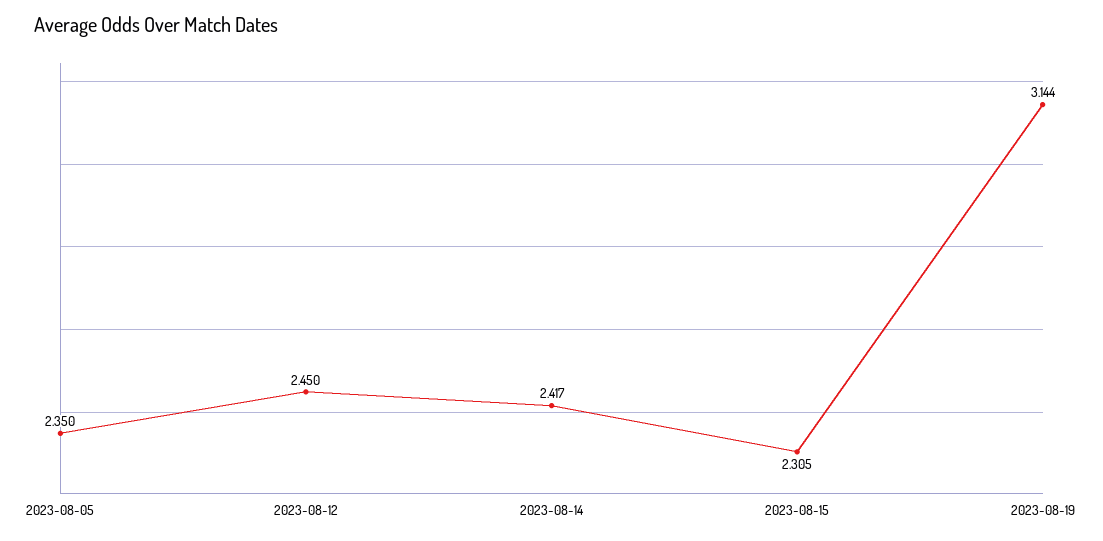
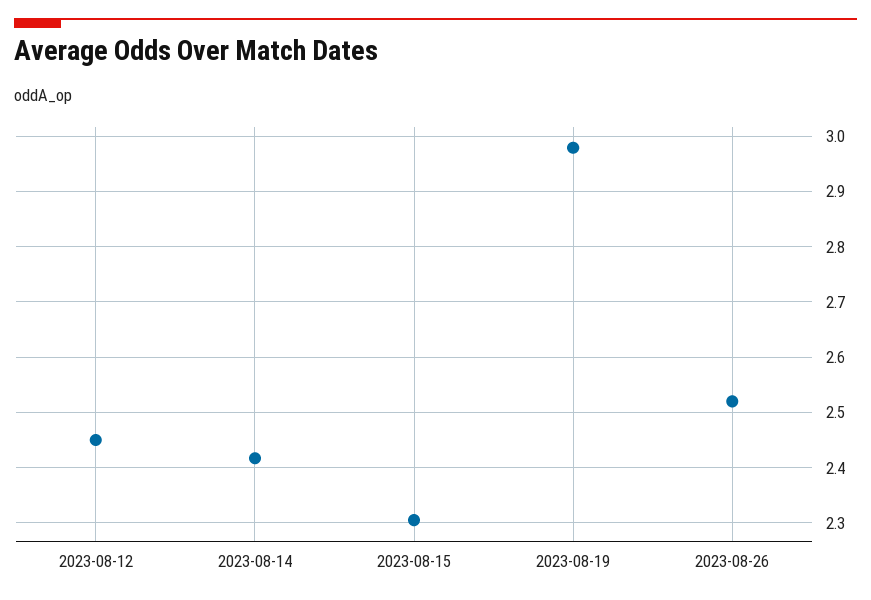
2023-08-05: 2.35 -> none
2023-08-19: 3.144 -> 2.98
2023-08-26: none -> 2.52

